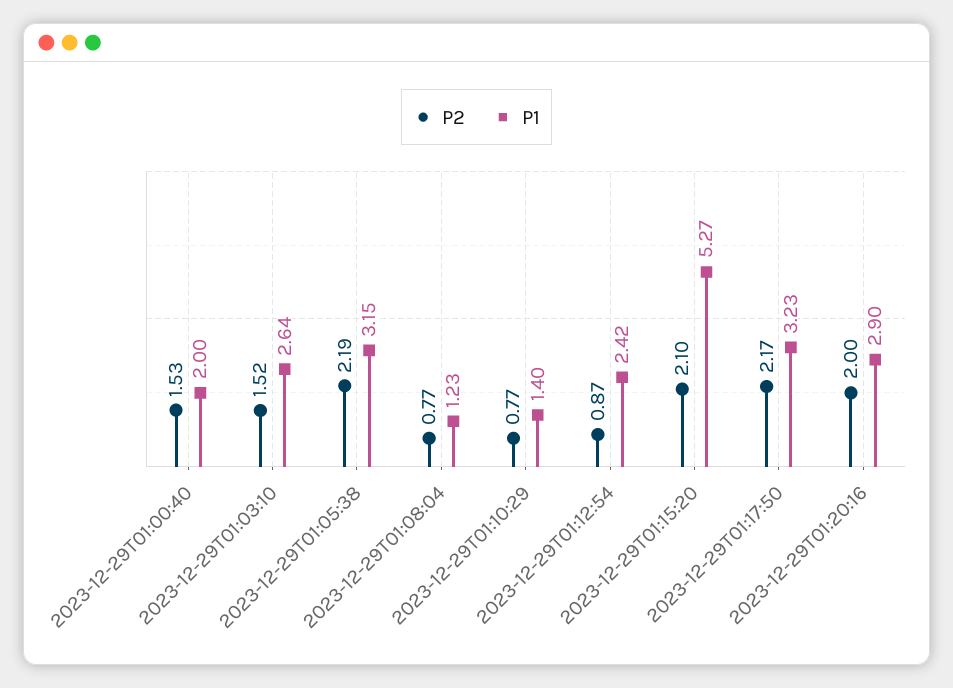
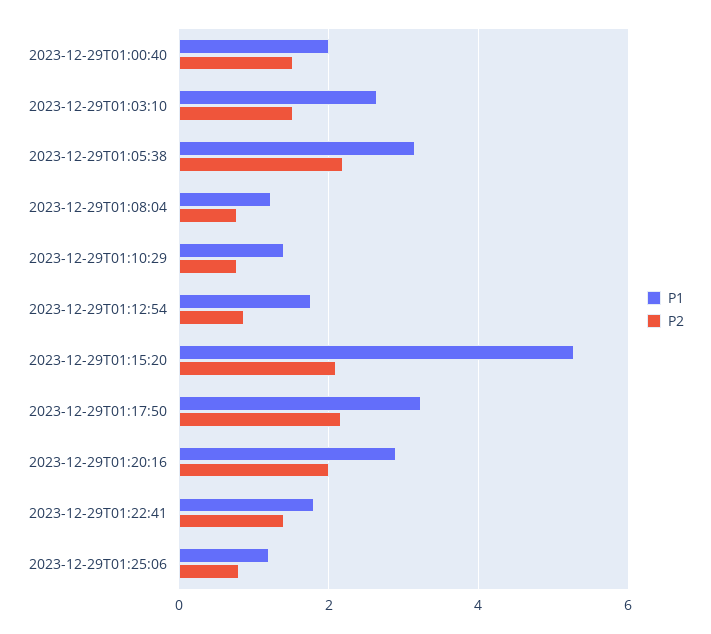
P1, 2023-12-29T01:12:54: 2.42 -> 1.8
P1, 2023-12-29T01:22:41: none -> 1.8
P2, 2023-12-29T01:22:41: none -> 1.4
P1, 2023-12-29T01:25:06: none -> 1.2
P2, 2023-12-29T01:25:06: none -> 0.8

